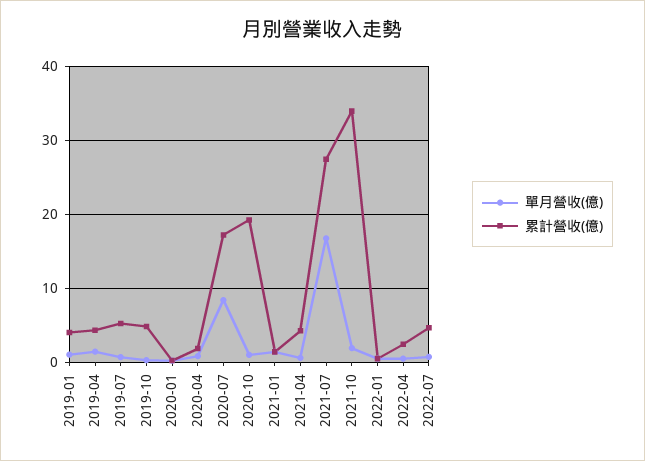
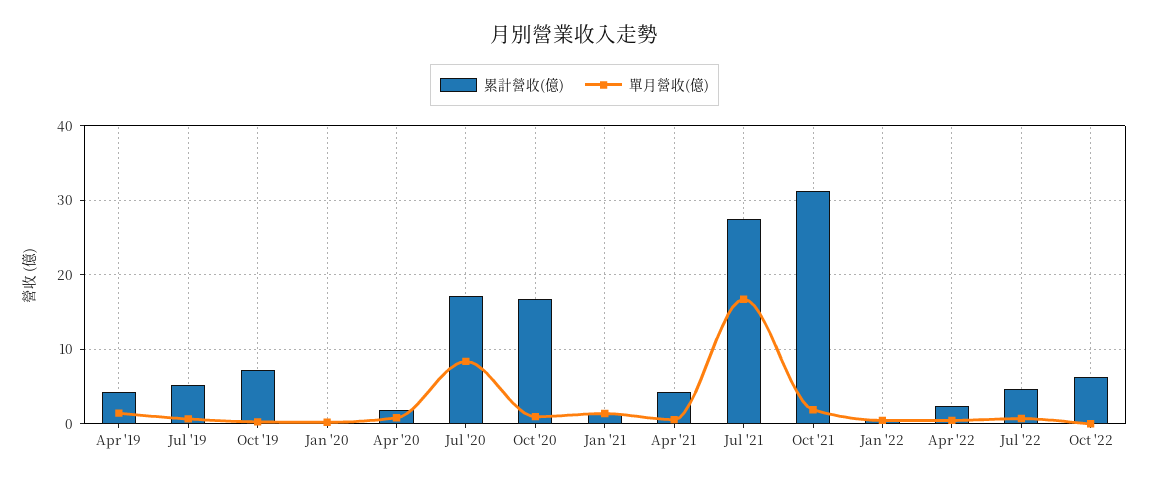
單月營收(億), 2019-01: 1 -> none
累計營收(億), 2019-01: 4 -> none
累計營收(億), 2019-10: 5 -> 7
累計營收(億), 2020-10: 19 -> 17
累計營收(億), 2021-10: 34 -> 31
累計營收(億), Oct '22: none -> 6
單月營收(億), Oct '22: none -> 0

